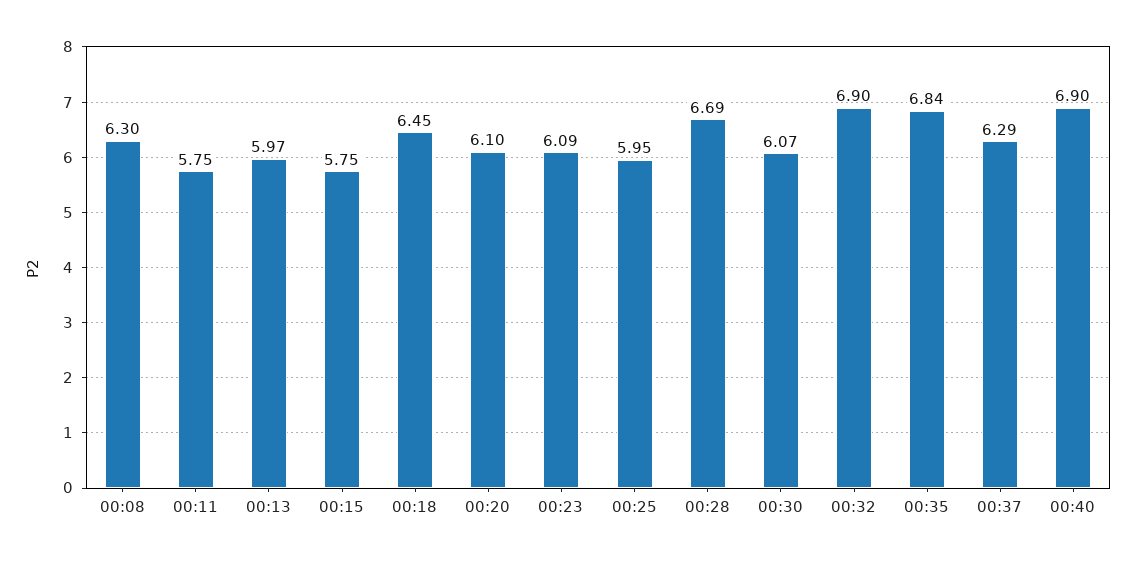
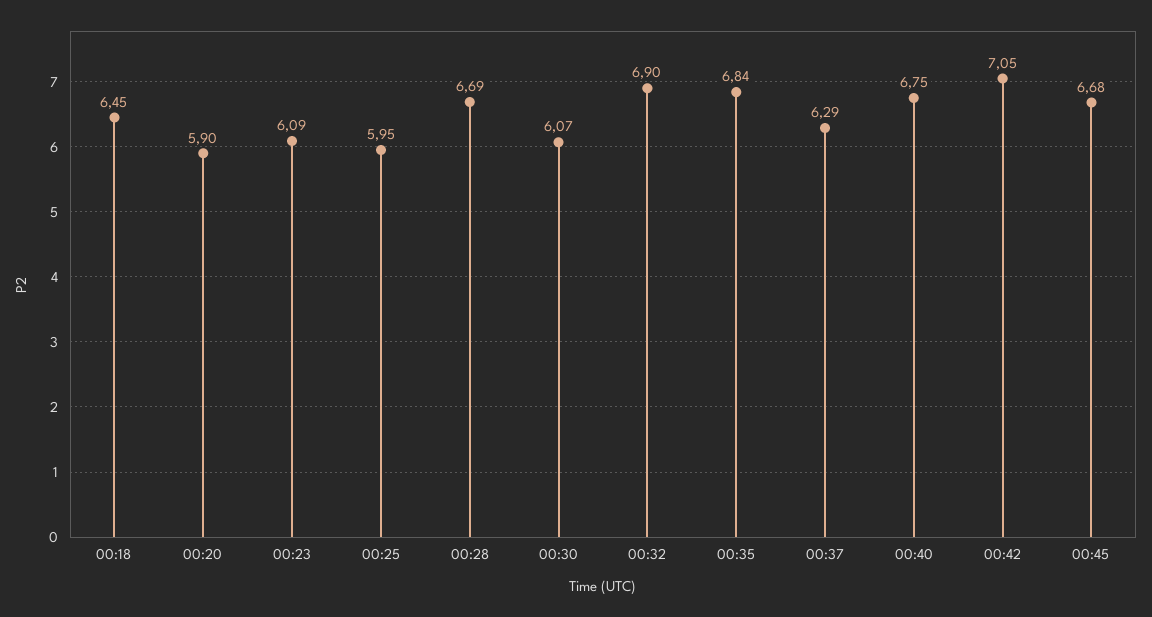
00:08: 6.3 -> none
00:11: 5.75 -> none
00:13: 5.97 -> none
00:15: 5.75 -> none
00:20: 6.1 -> 5.9
00:40: 6.9 -> 6.75
00:42: none -> 7.05
00:45: none -> 6.68

